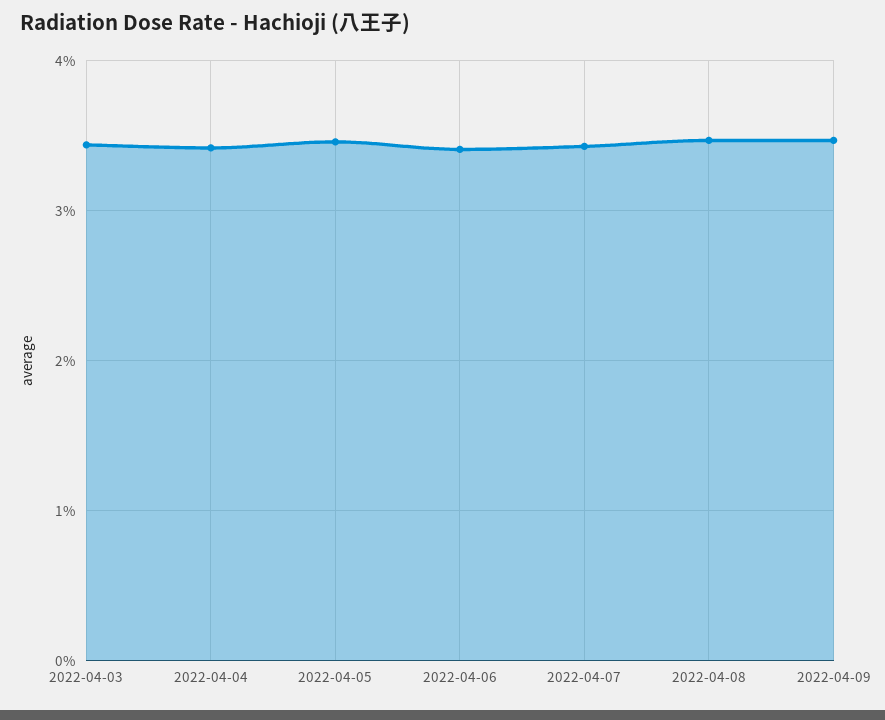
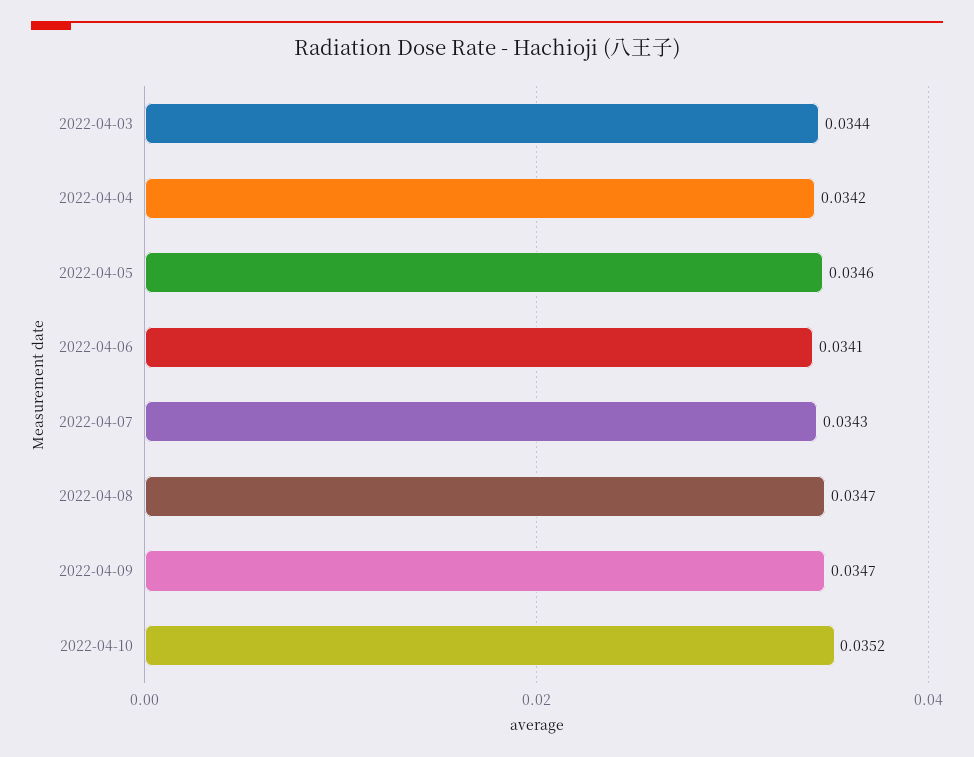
2022-04-10: none -> 0.0352

